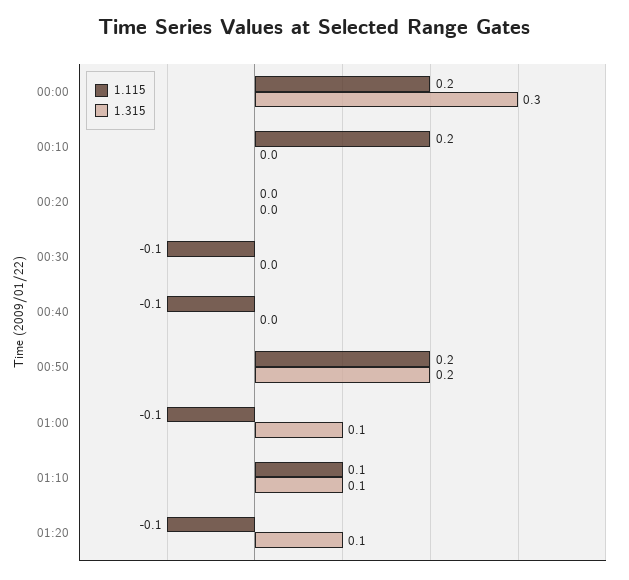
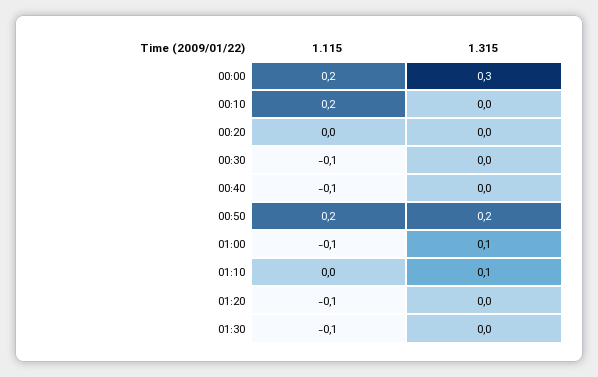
1.115, 01:10: 0.1 -> 0
1.315, 01:20: 0.1 -> 0
1.115, 01:30: none -> -0.1
1.315, 01:30: none -> 0

